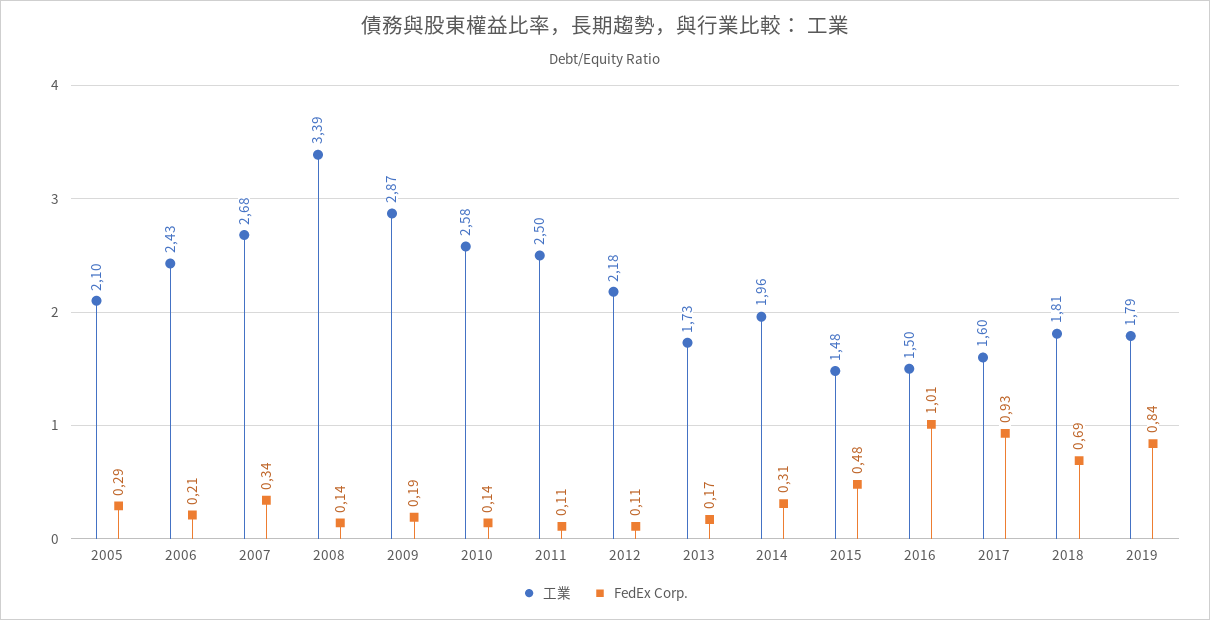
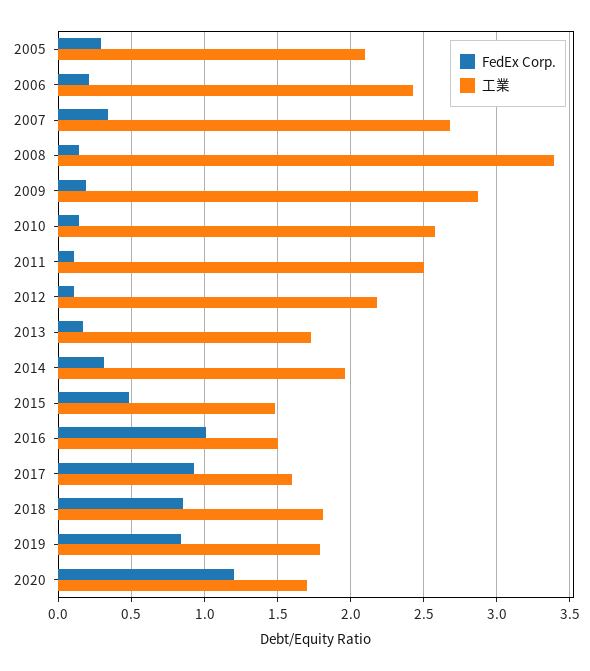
FedEx Corp., 2018: 0.69 -> 0.85
FedEx Corp., 2020: none -> 1.2
工業, 2020: none -> 1.7

